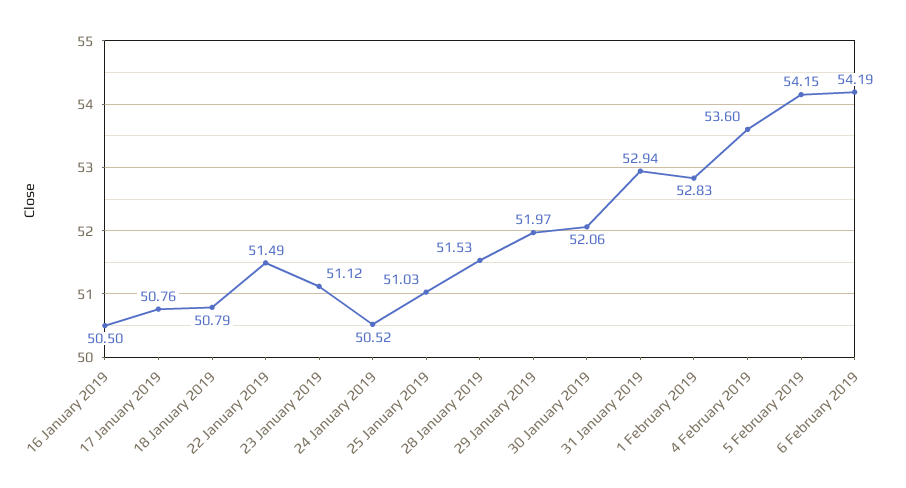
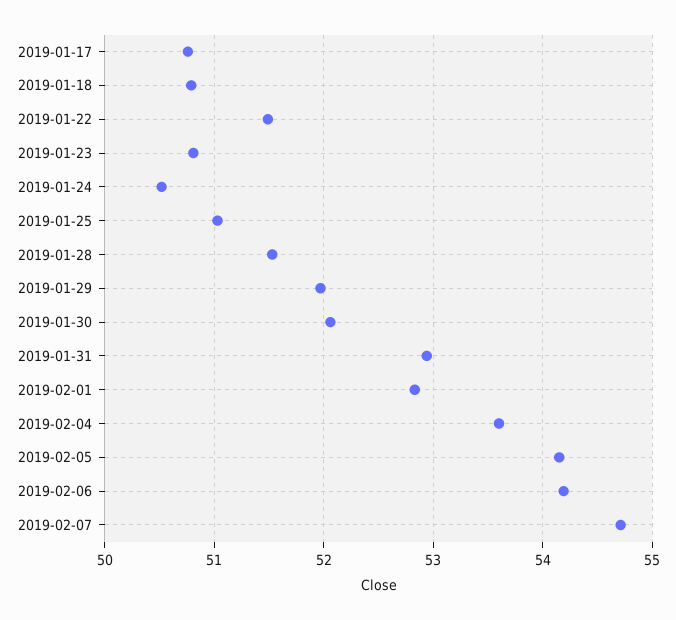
16 January 2019: 50.5 -> none
23 January 2019: 51.12 -> 50.8
2019-02-07: none -> 54.7

